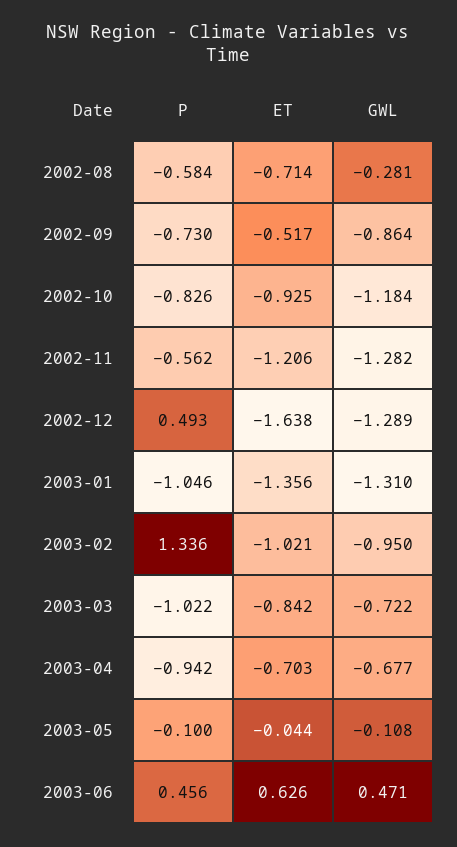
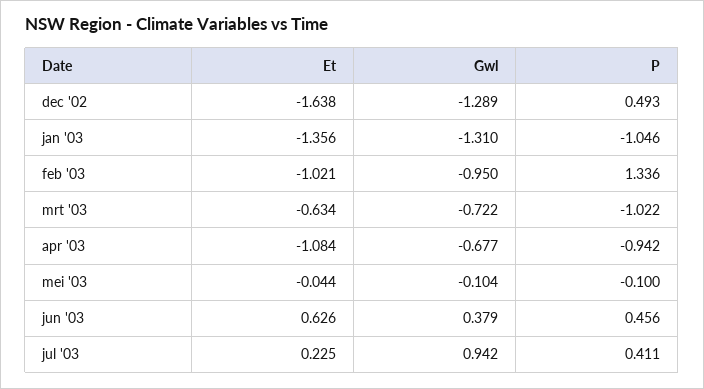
P, 2002-08: -0.584 -> none
ET, 2002-08: -0.714 -> none
GWL, 2002-08: -0.281 -> none
P, 2002-09: -0.73 -> none
ET, 2002-09: -0.517 -> none
GWL, 2002-09: -0.864 -> none
P, 2002-10: -0.826 -> none
ET, 2002-10: -0.925 -> none
GWL, 2002-10: -1.184 -> none
P, 2002-11: -0.562 -> none
ET, 2002-11: -1.206 -> none
GWL, 2002-11: -1.282 -> none
ET, 2003-03: -0.842 -> -0.634
ET, 2003-04: -0.703 -> -1.084
GWL, 2003-05: -0.108 -> -0.104
GWL, 2003-06: 0.471 -> 0.379
ET, jul '03: none -> 0.225
GWL, jul '03: none -> 0.942
P, jul '03: none -> 0.411

